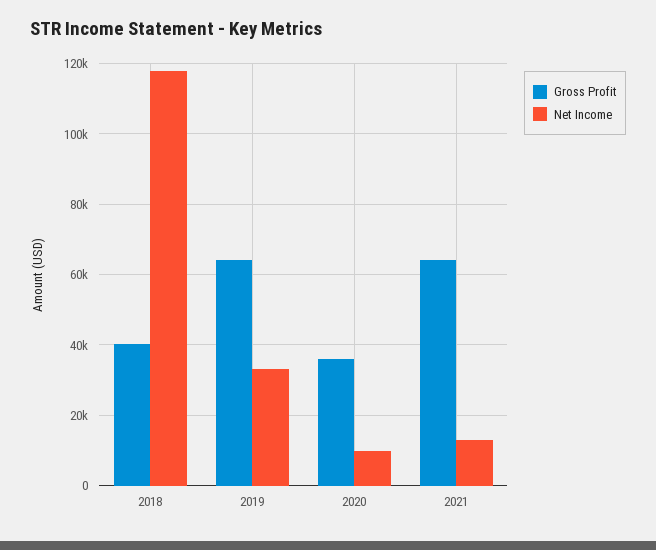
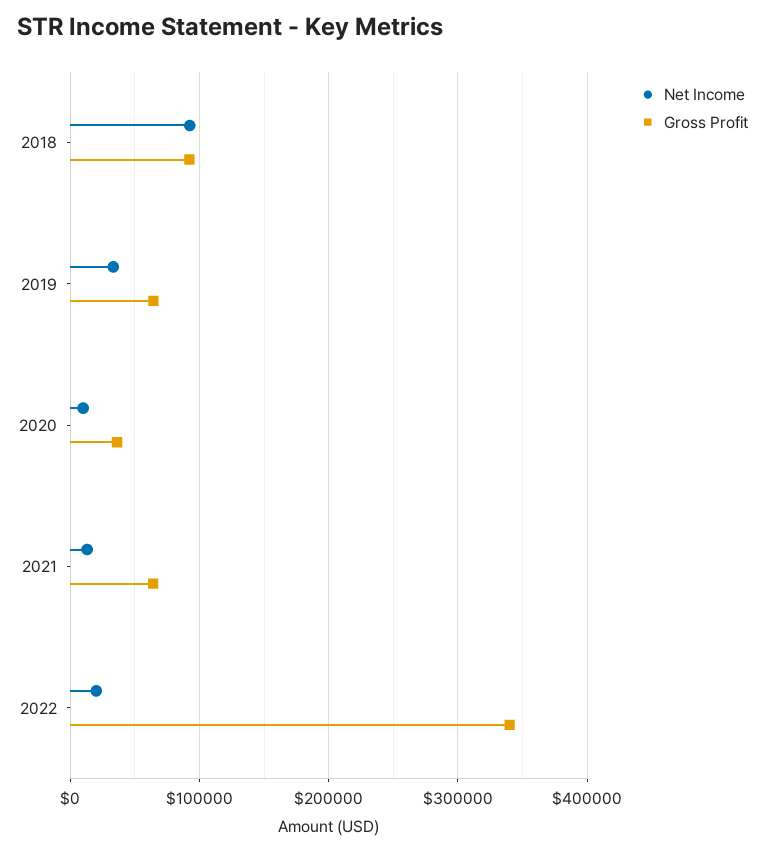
Gross Profit, 2018: 40000 -> 90000
Net Income, 2018: 118000 -> 90000
Net Income, 2022: none -> 20000
Gross Profit, 2022: none -> 340000

